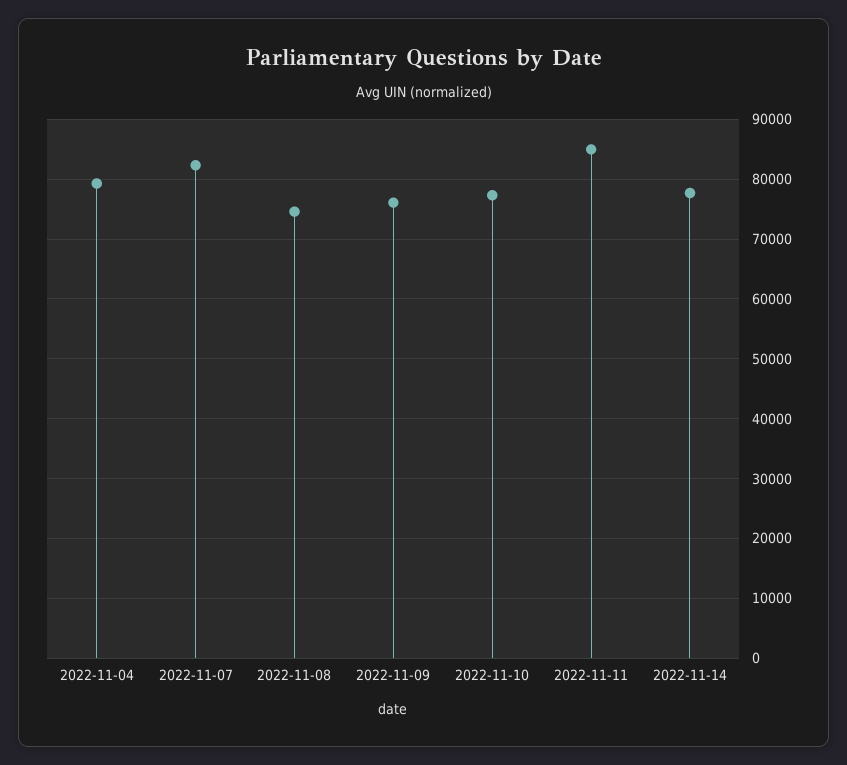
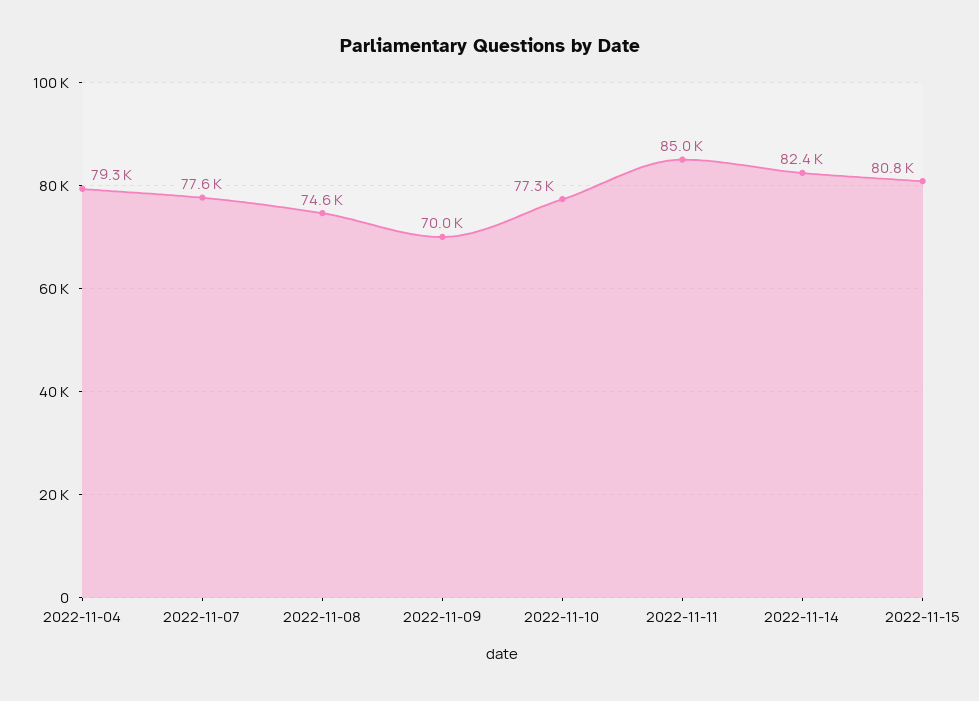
2022-11-07: 82000 -> 77600
2022-11-09: 76000 -> 70000
2022-11-14: 78000 -> 82400
2022-11-15: none -> 80800

